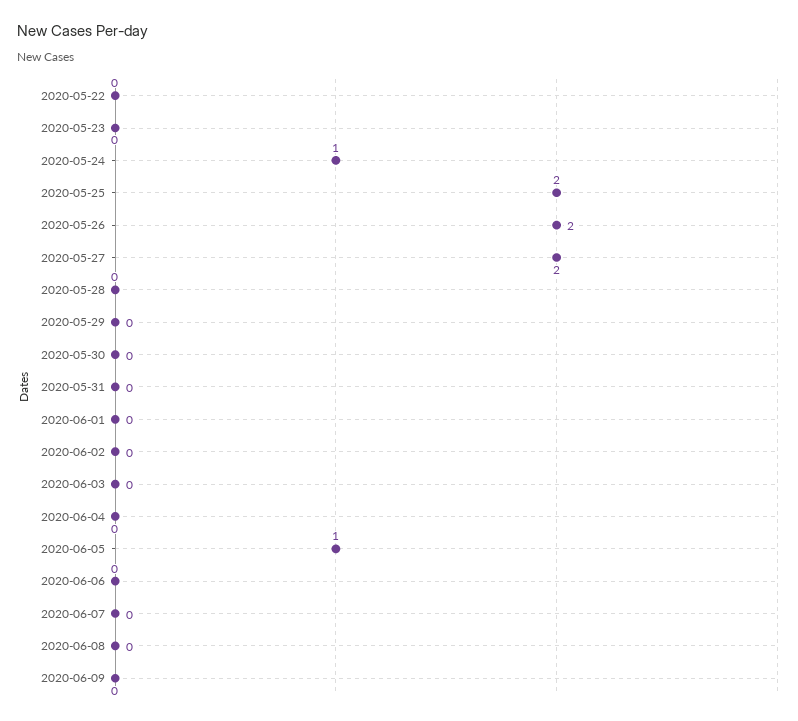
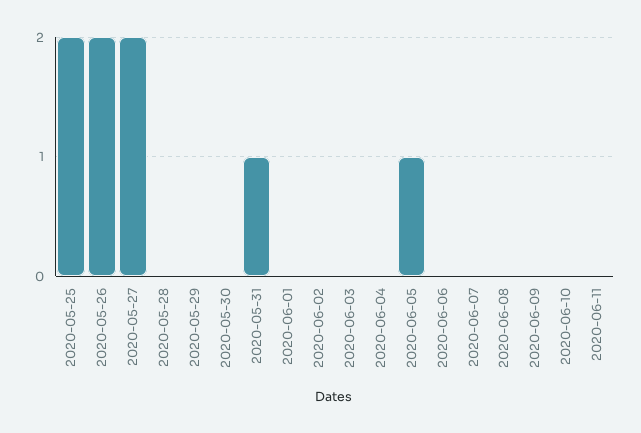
2020-05-22: 0 -> none
2020-05-23: 0 -> none
2020-05-24: 1 -> none
2020-05-31: 0 -> 1
2020-06-10: none -> 0
2020-06-11: none -> 0

